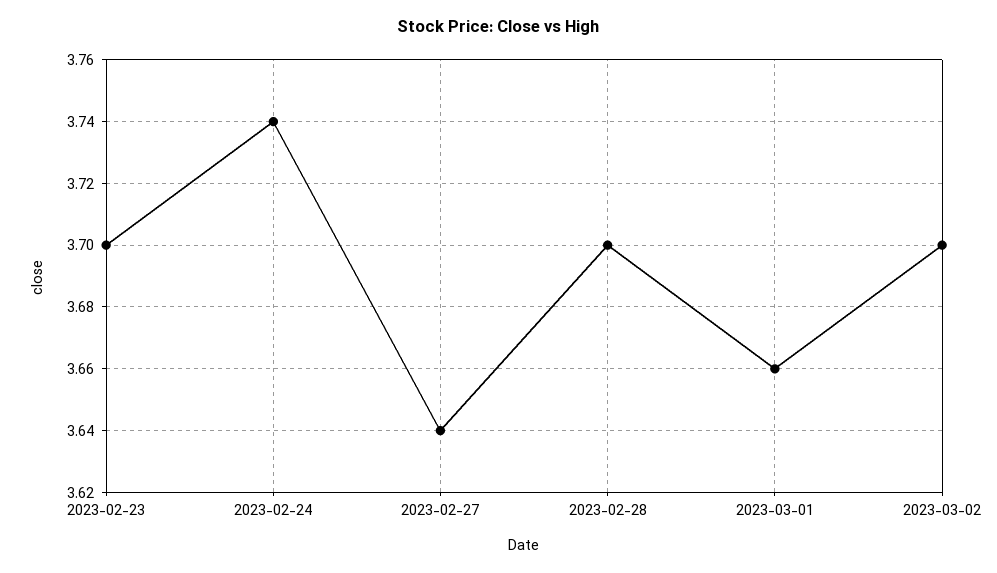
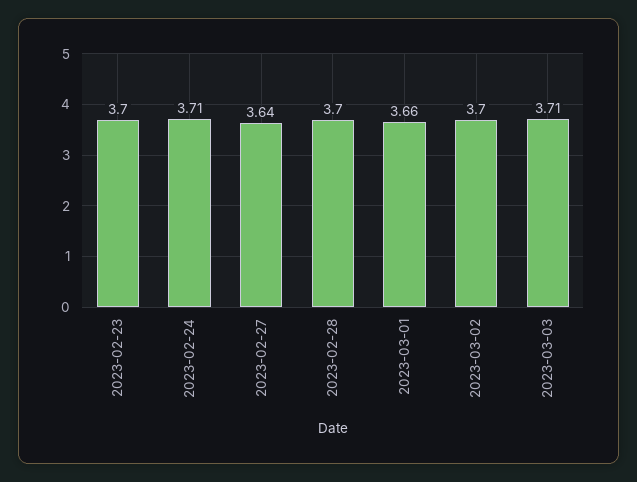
2023-02-24: 3.74 -> 3.71
2023-03-03: none -> 3.71

